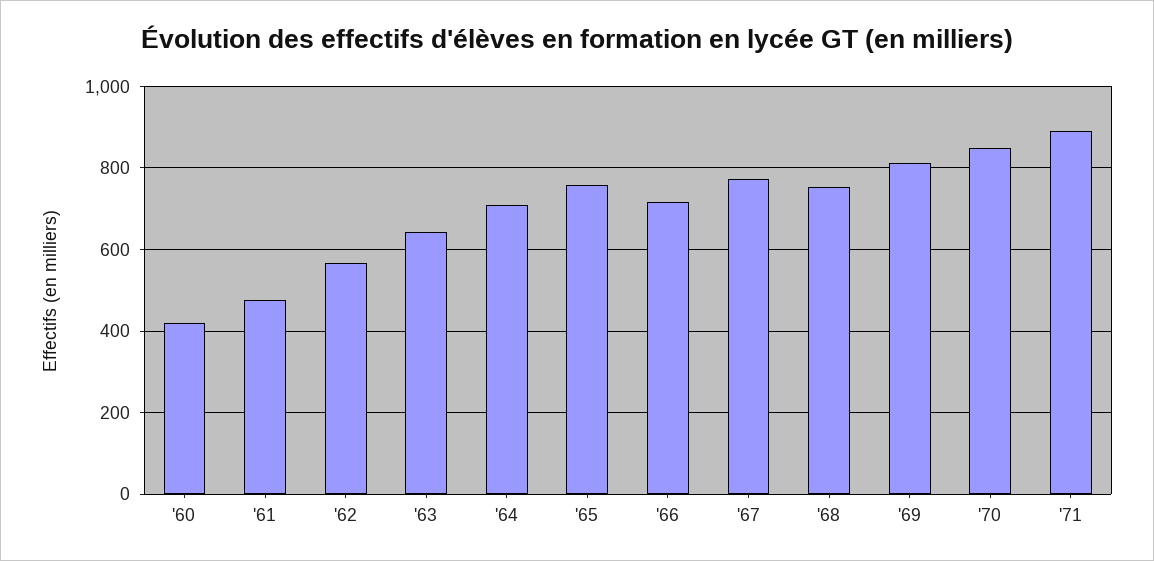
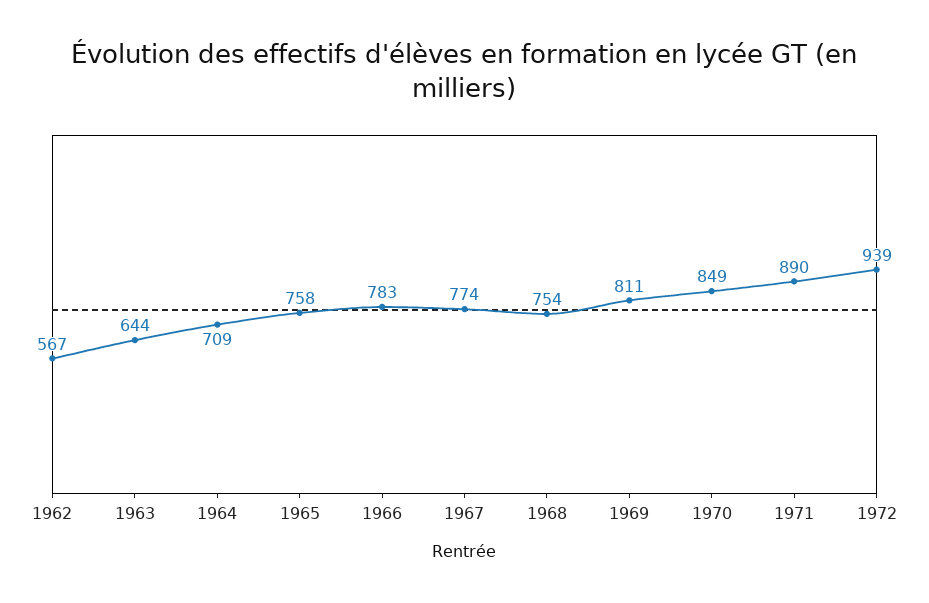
'60: 420 -> none
'61: 480 -> none
'66: 720 -> 783
1972: none -> 939

